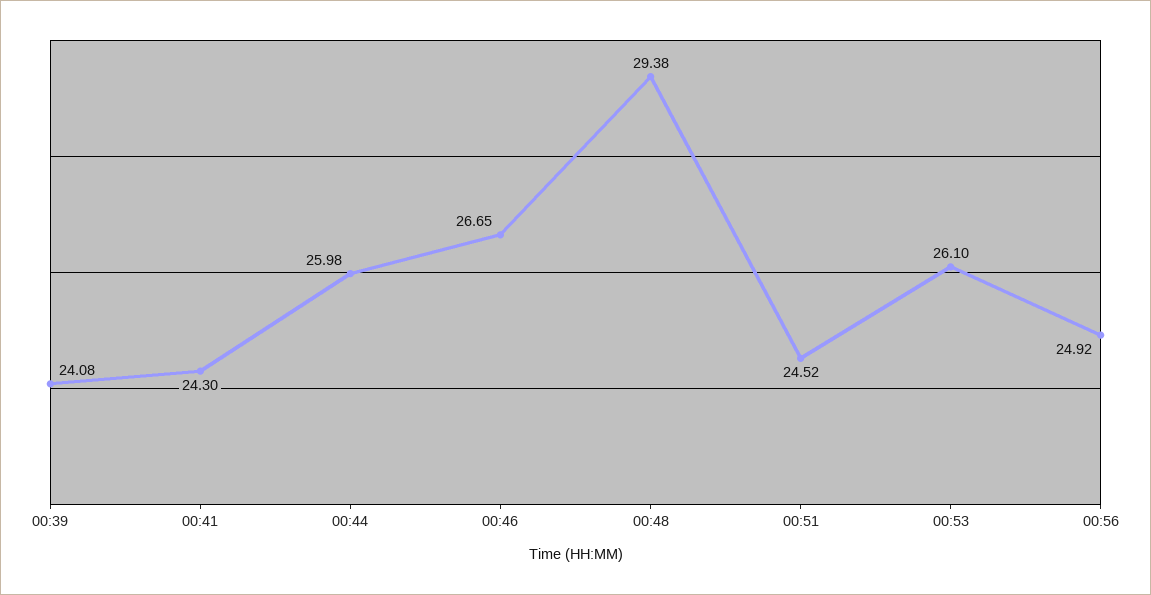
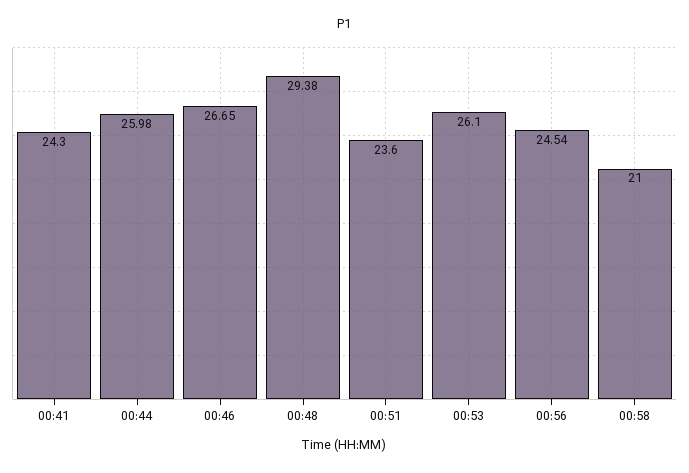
00:39: 24.08 -> none
00:51: 24.52 -> 23.6
00:56: 24.92 -> 24.54
00:58: none -> 21

